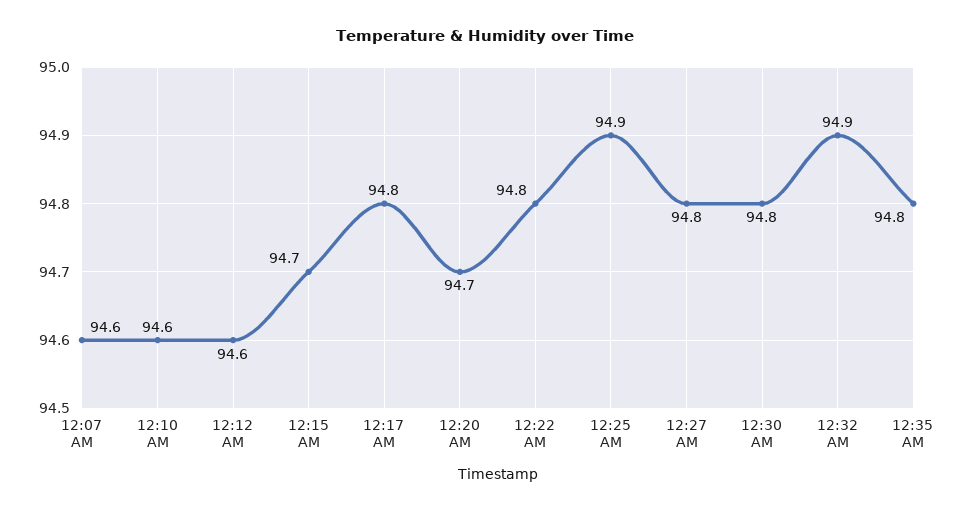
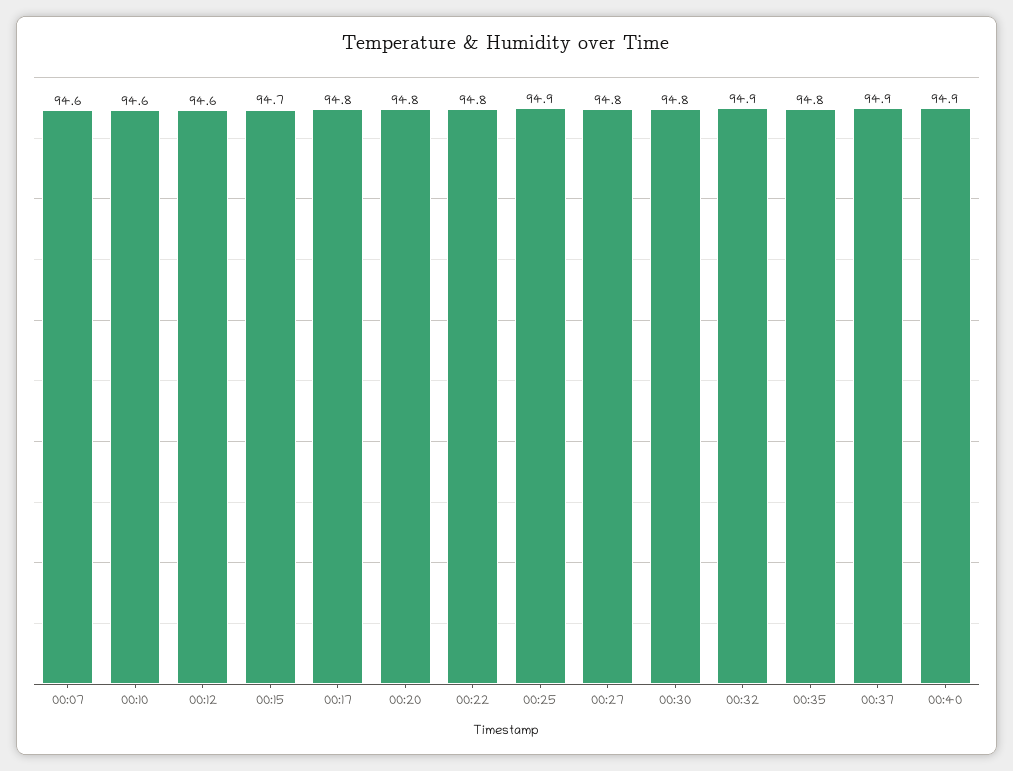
12:20 AM: 94.7 -> 94.8
00:37: none -> 94.9
00:40: none -> 94.9

